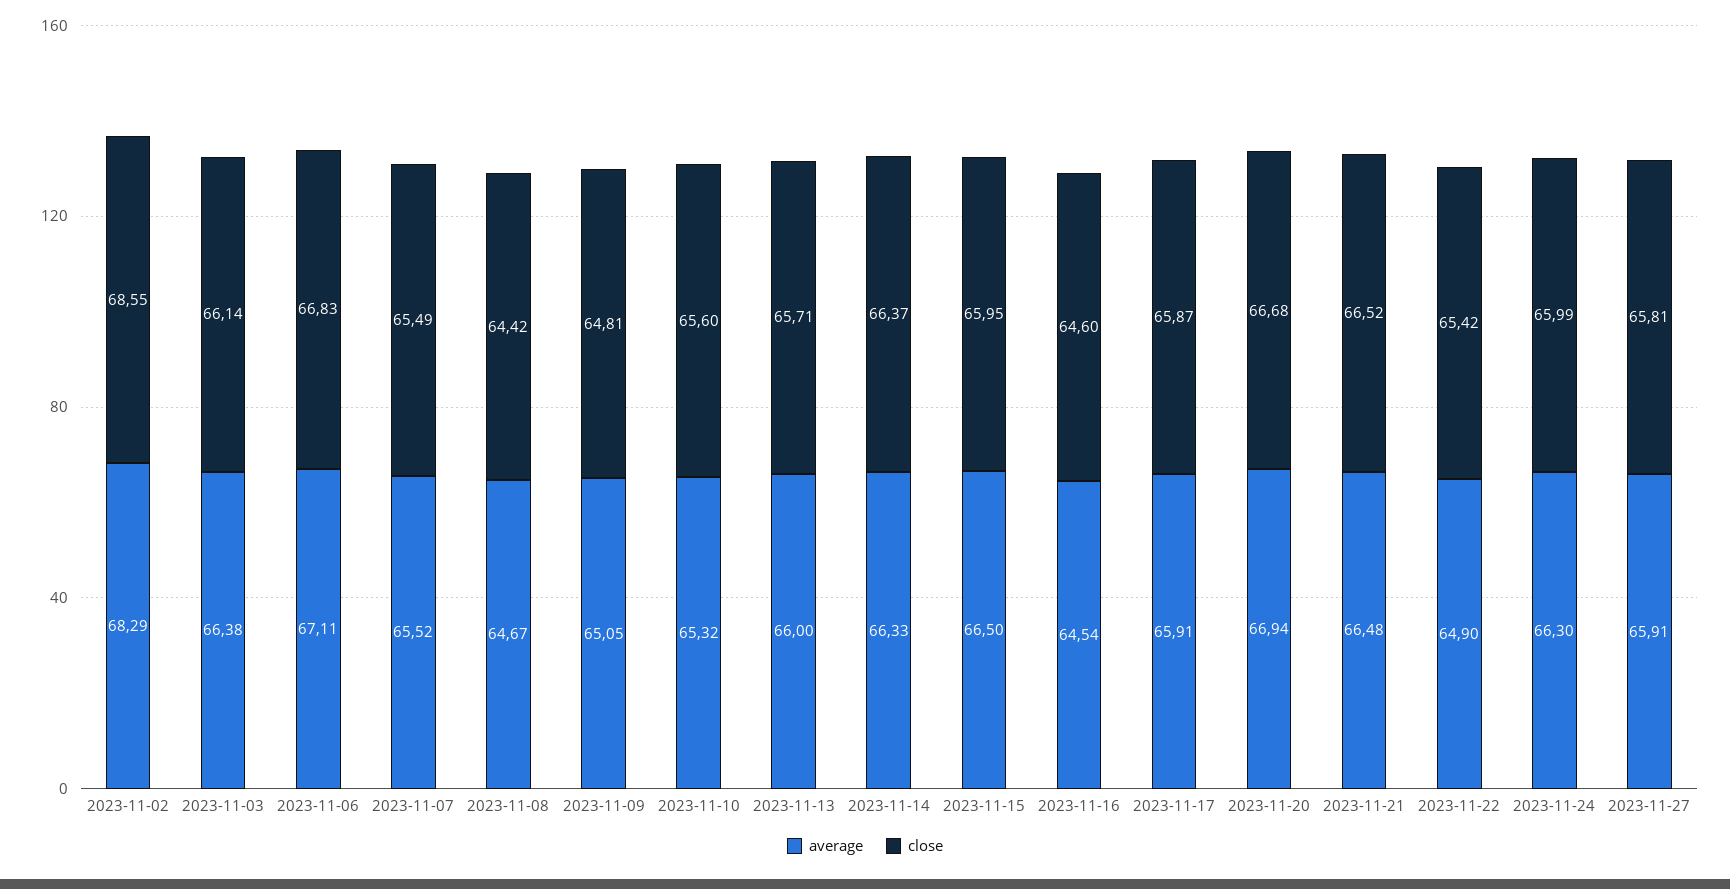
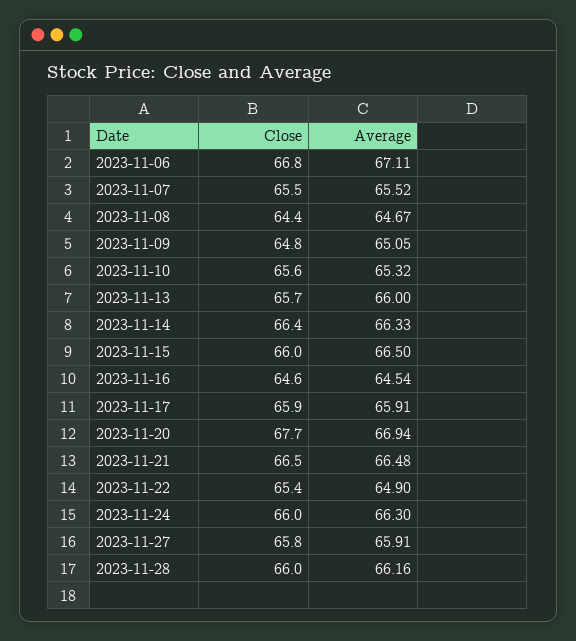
average, 2023-11-02: 68.29 -> none
close, 2023-11-02: 68.55 -> none
average, 2023-11-03: 66.38 -> none
close, 2023-11-03: 66.14 -> none
close, 2023-11-20: 66.68 -> 67.7
close, 2023-11-28: none -> 66
average, 2023-11-28: none -> 66.16

